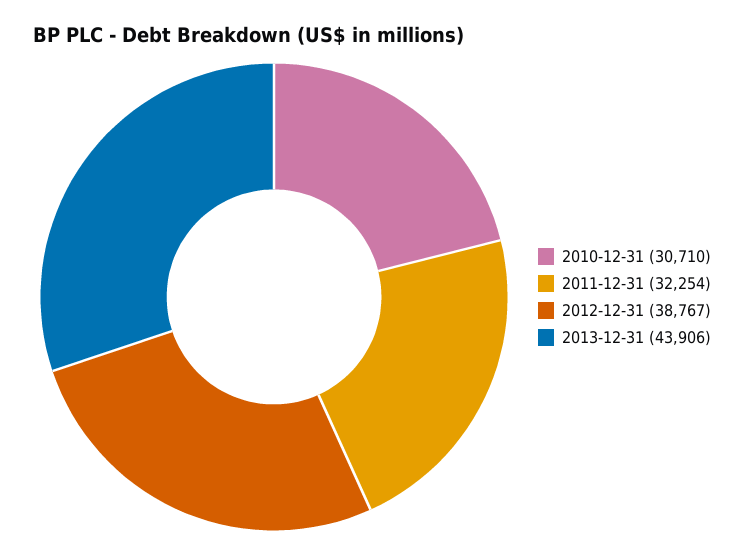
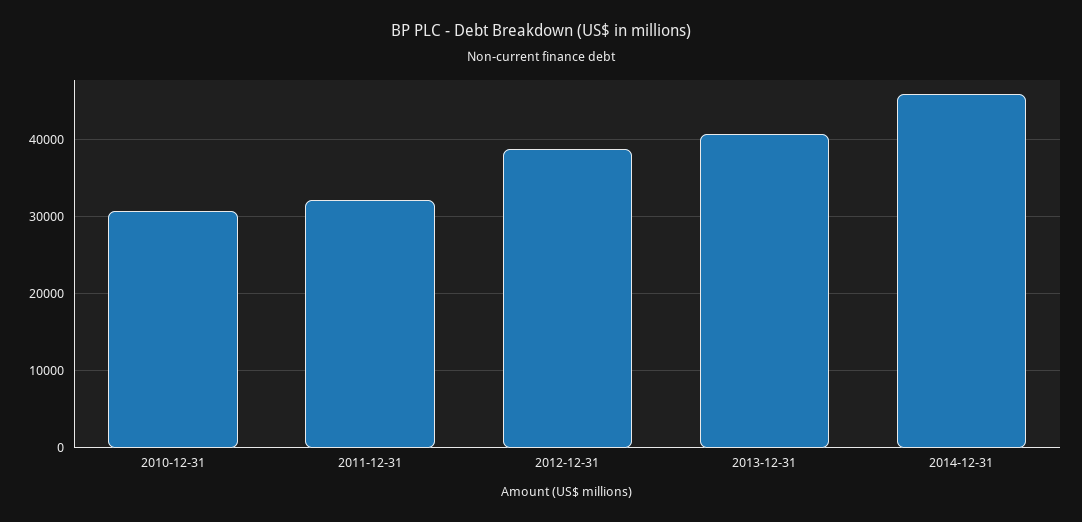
2013-12-31: 43906 -> 41000
2014-12-31: none -> 46000

